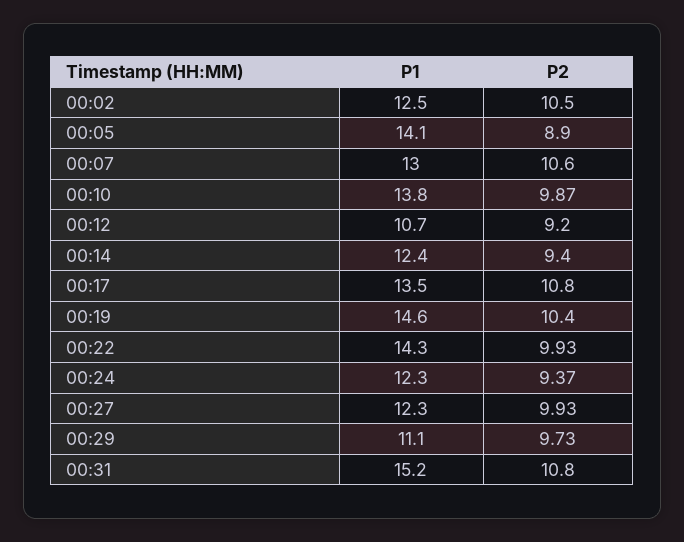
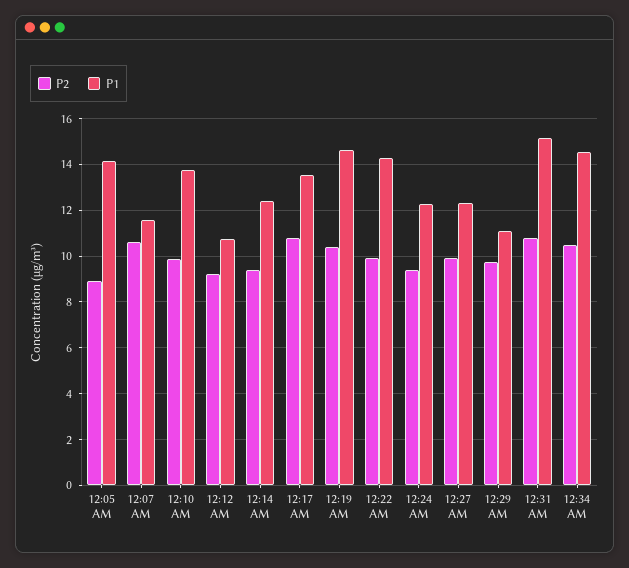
P1, 00:02: 12.5 -> none
P2, 00:02: 10.5 -> none
P1, 00:07: 13 -> 11.5
P2, 12:34 AM: none -> 10.5
P1, 12:34 AM: none -> 14.5

